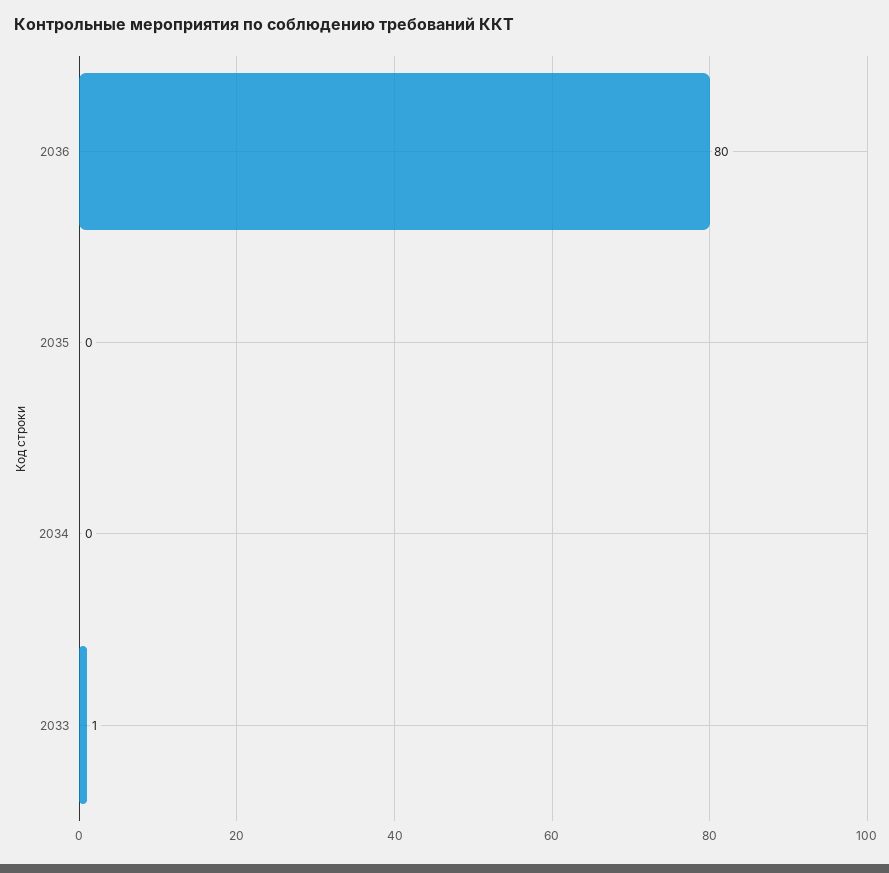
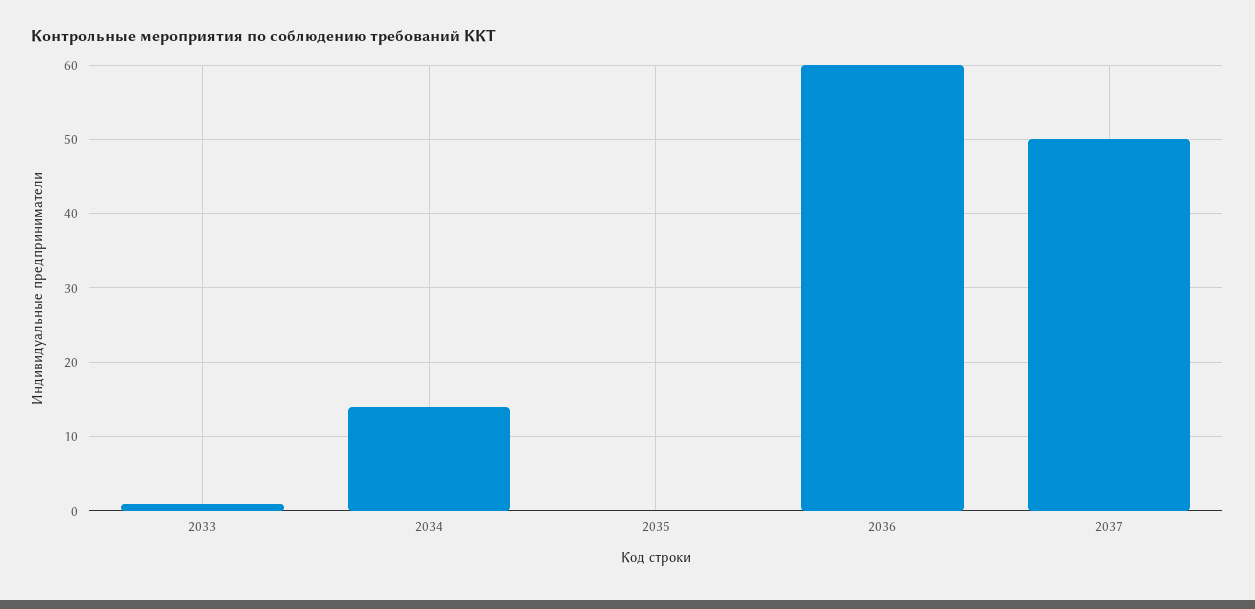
2036: 80 -> 60
2034: 0 -> 14
2037: none -> 50

